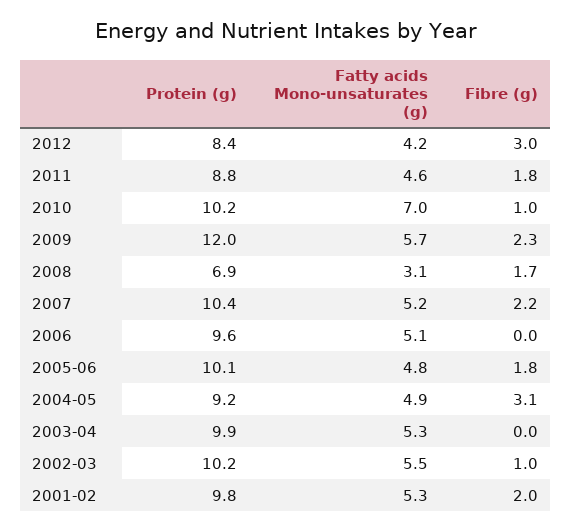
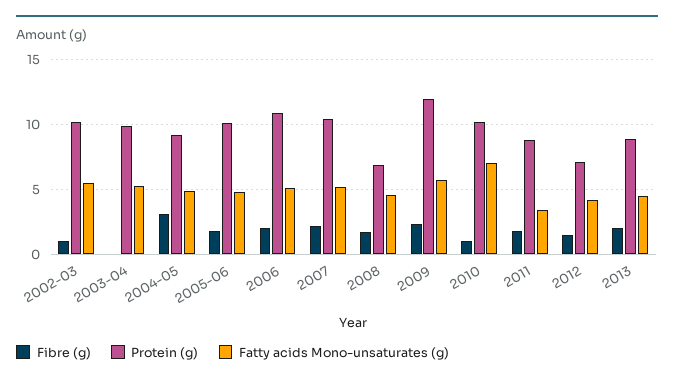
Protein (g), 2012: 8.4 -> 7
Fibre (g), 2012: 3 -> 1.5
Fatty acids Mono-unsaturates (g), 2011: 4.6 -> 3.5
Fatty acids Mono-unsaturates (g), 2008: 3.1 -> 4.5
Protein (g), 2006: 9.6 -> 11
Fibre (g), 2006: 0 -> 2
Protein (g), 2001-02: 9.8 -> none
Fatty acids Mono-unsaturates (g), 2001-02: 5.3 -> none
Fibre (g), 2001-02: 2 -> none
Fibre (g), 2013: none -> 2
Protein (g), 2013: none -> 9
Fatty acids Mono-unsaturates (g), 2013: none -> 4.5

